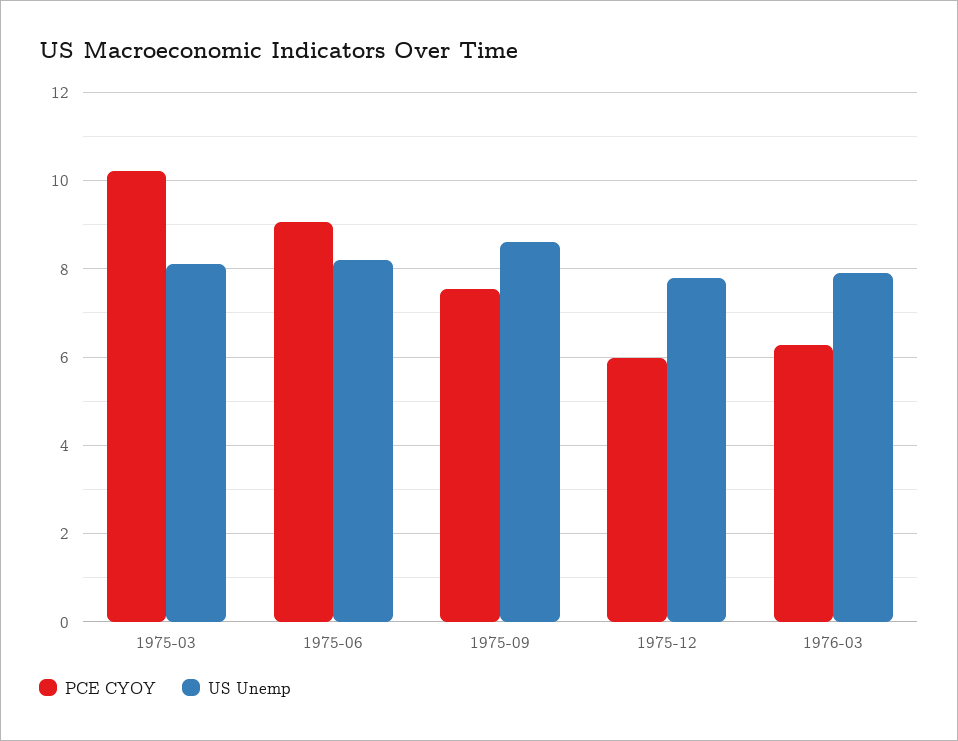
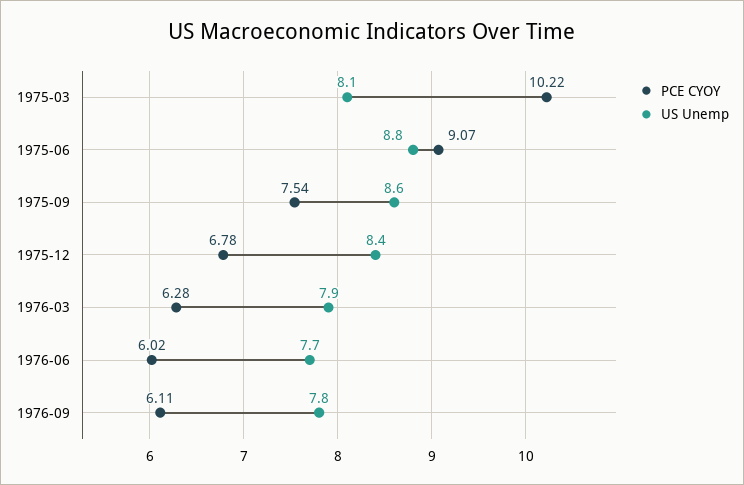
US Unemp, 1975-06: 8.2 -> 8.8
PCE CYOY, 1975-12: 6 -> 6.78
US Unemp, 1975-12: 7.8 -> 8.4
PCE CYOY, 1976-06: none -> 6.02
US Unemp, 1976-06: none -> 7.7
PCE CYOY, 1976-09: none -> 6.11
US Unemp, 1976-09: none -> 7.8

